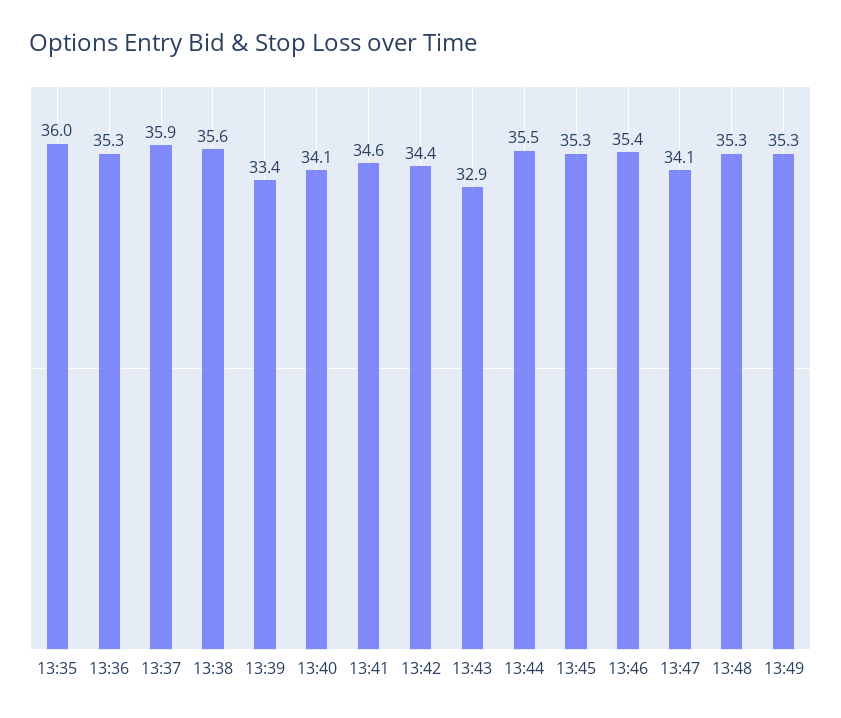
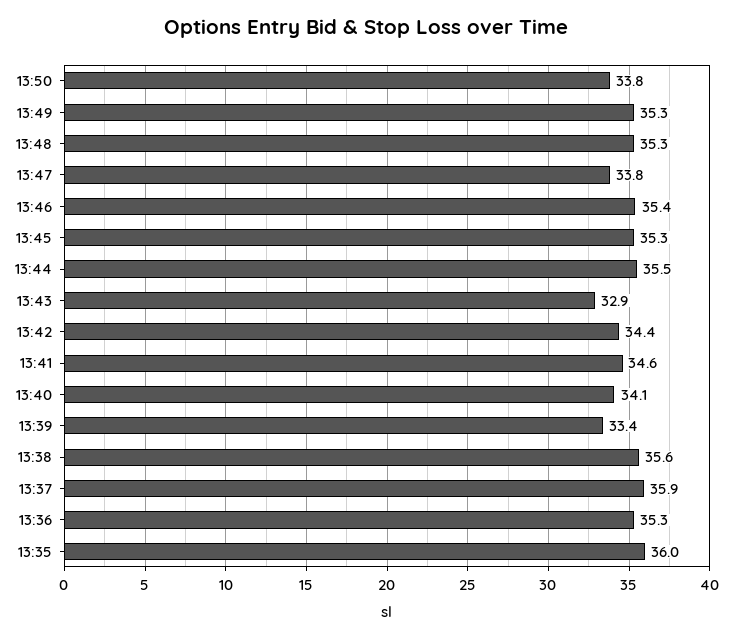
13:47: 34.1 -> 33.8
13:50: none -> 33.8

